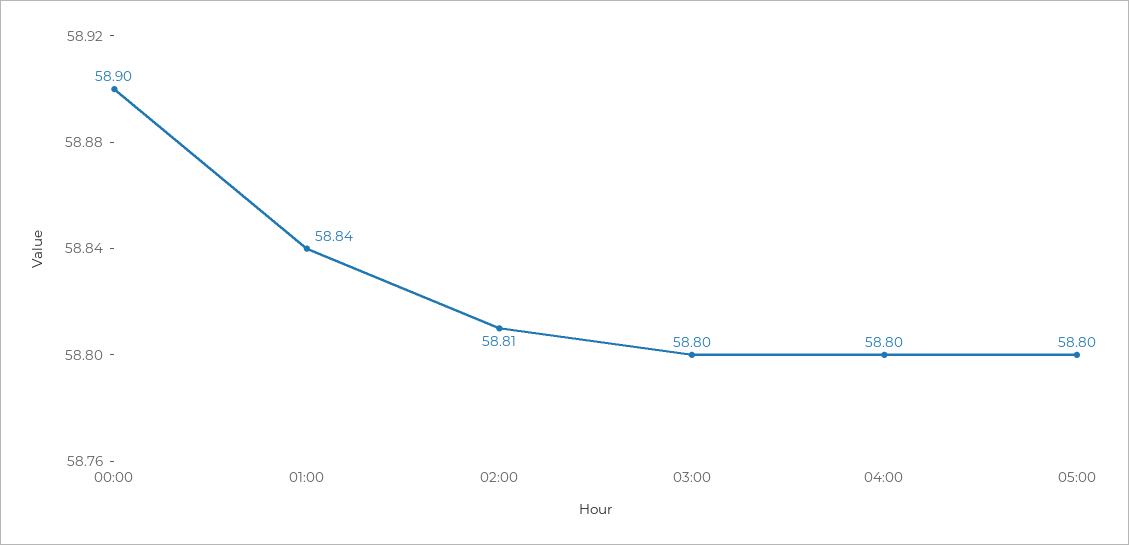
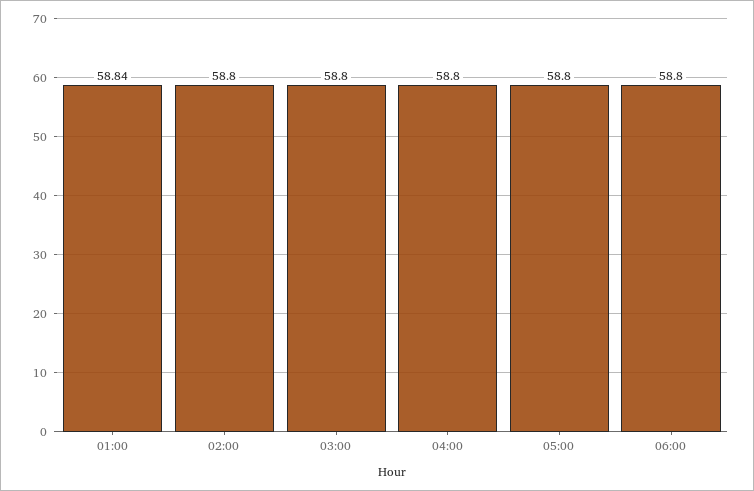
00:00: 58.9 -> none
02:00: 58.81 -> 58.8
06:00: none -> 58.8

